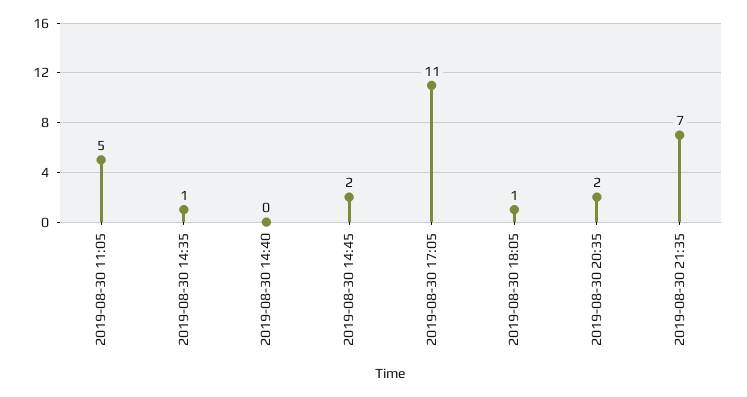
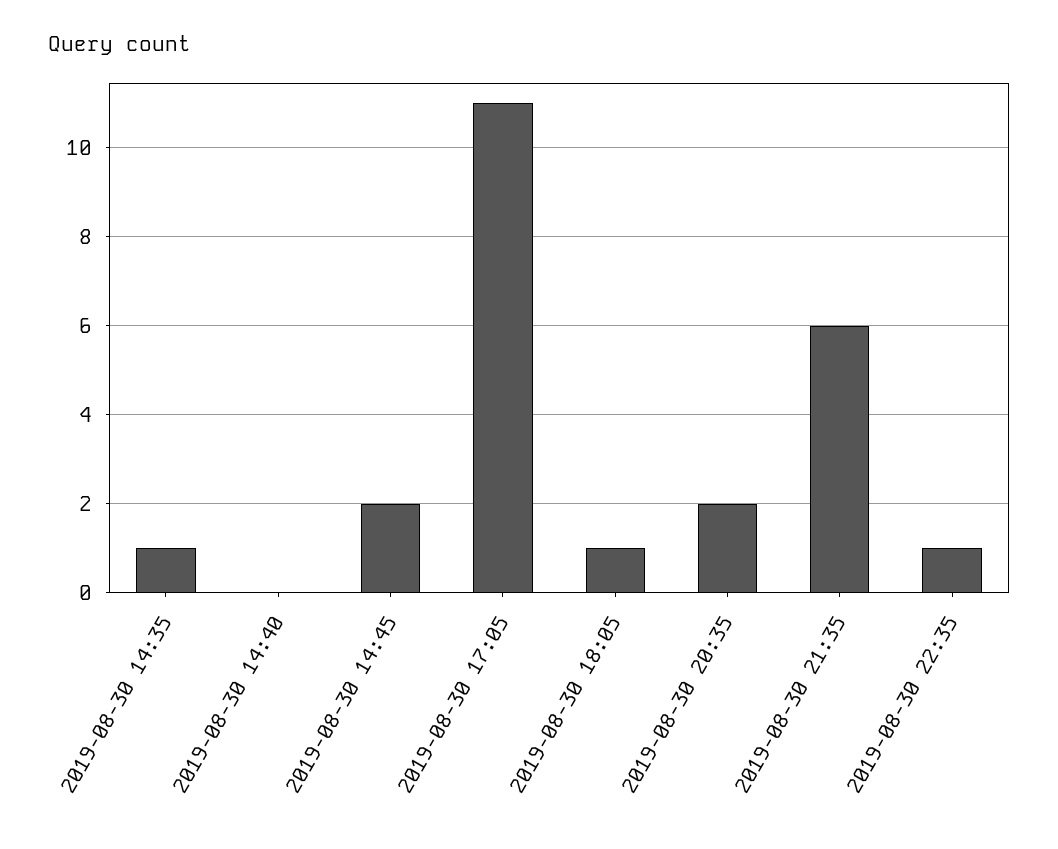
2019-08-30 11:05: 5 -> none
2019-08-30 21:35: 7 -> 6
2019-08-30 22:35: none -> 1

